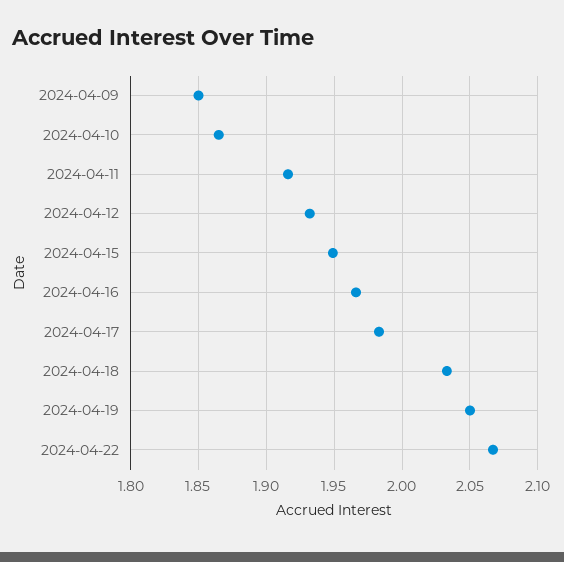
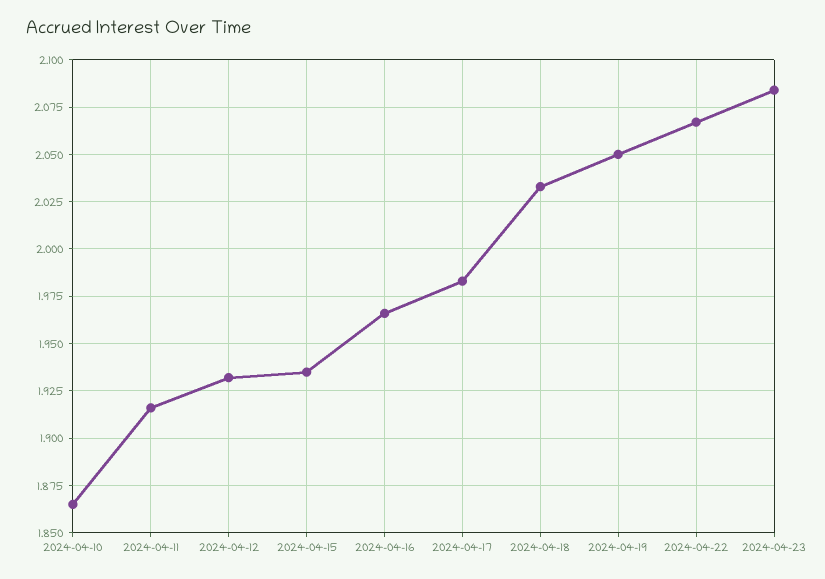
2024-04-09: 1.85 -> none
2024-04-15: 1.95 -> 1.935
2024-04-23: none -> 2.085

